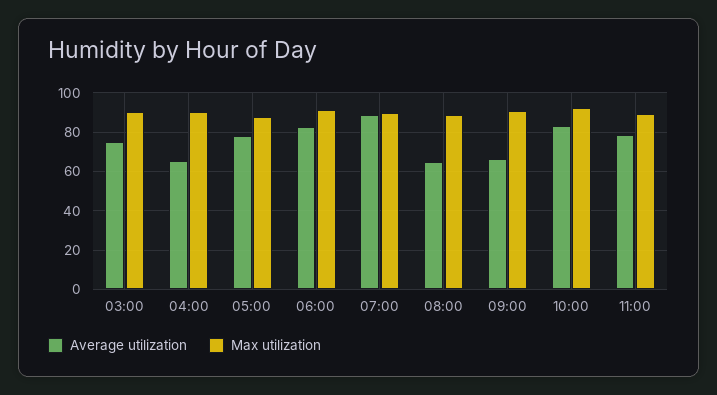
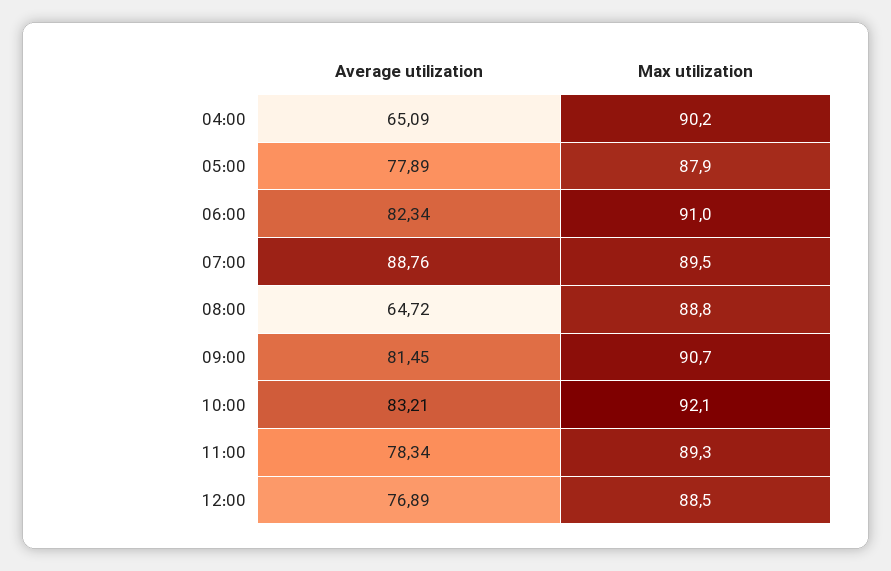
Average utilization, 03:00: 75 -> none
Max utilization, 03:00: 90 -> none
Average utilization, 09:00: 65 -> 81.45
Average utilization, 12:00: none -> 76.89
Max utilization, 12:00: none -> 88.5

